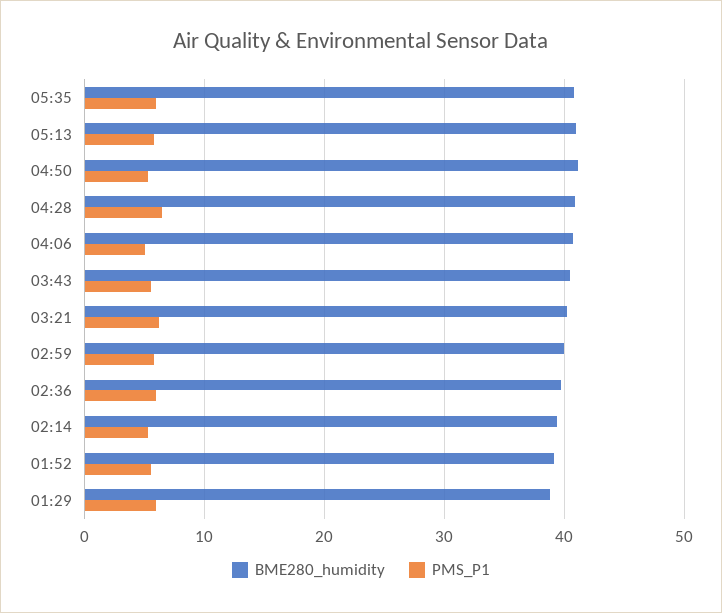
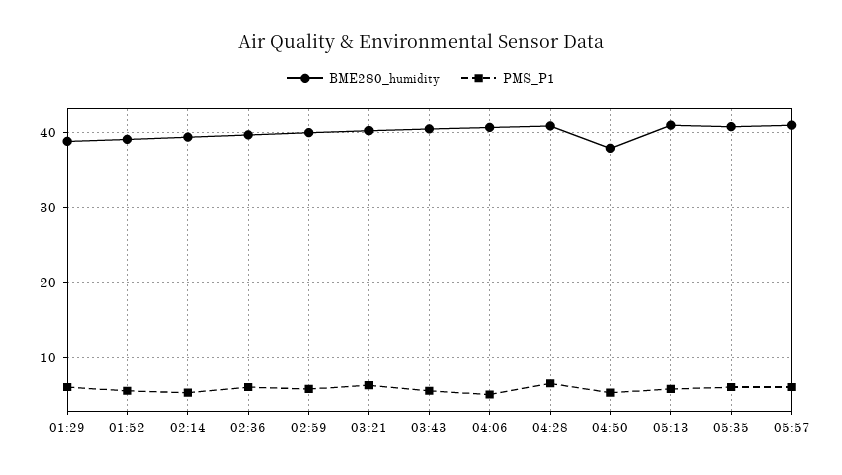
BME280_humidity, 04:50: 41 -> 38
BME280_humidity, 05:57: none -> 41
PMS_P1, 05:57: none -> 6

